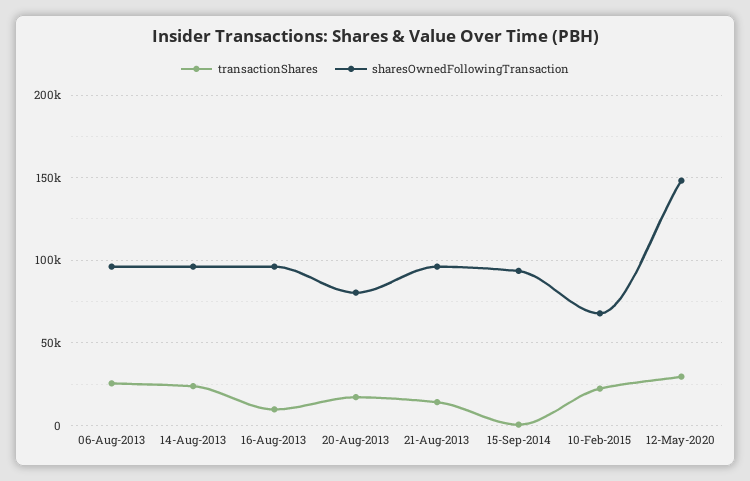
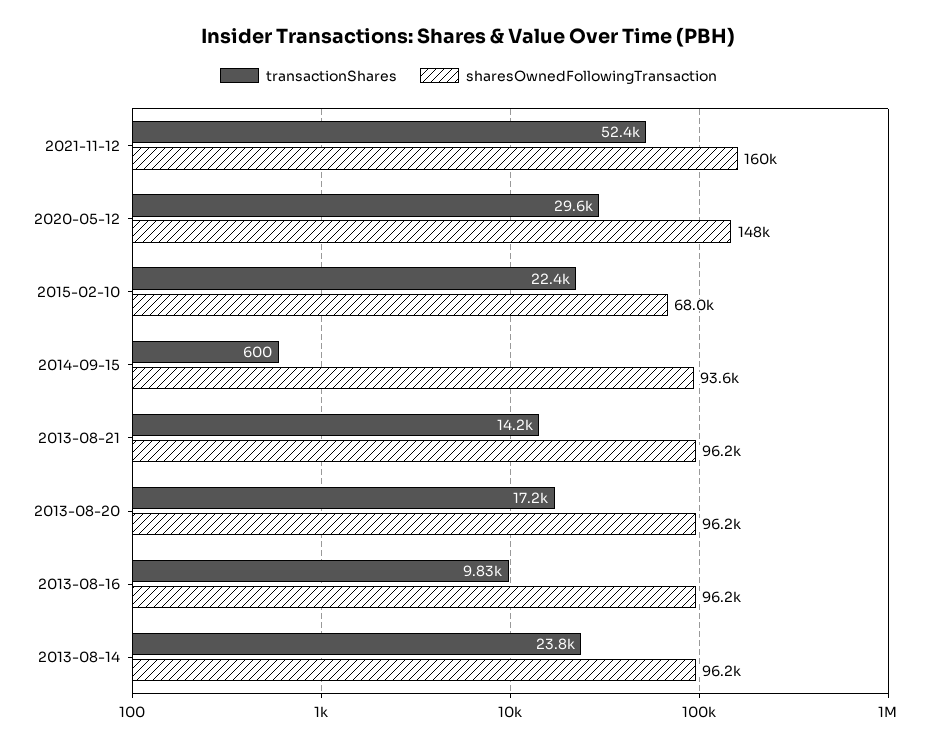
transactionShares, 06-Aug-2013: 25000 -> none
sharesOwnedFollowingTransaction, 06-Aug-2013: 95000 -> none
sharesOwnedFollowingTransaction, 20-Aug-2013: 80000 -> 96200
transactionShares, 2021-11-12: none -> 52400
sharesOwnedFollowingTransaction, 2021-11-12: none -> 160000

